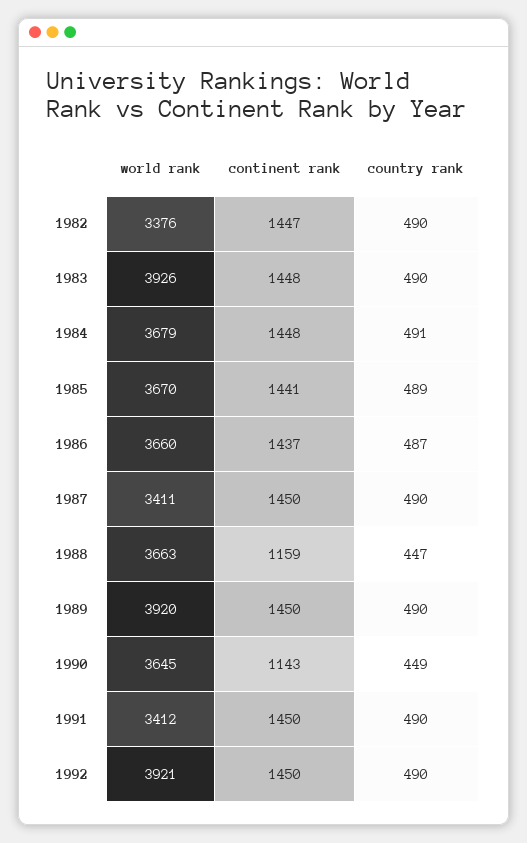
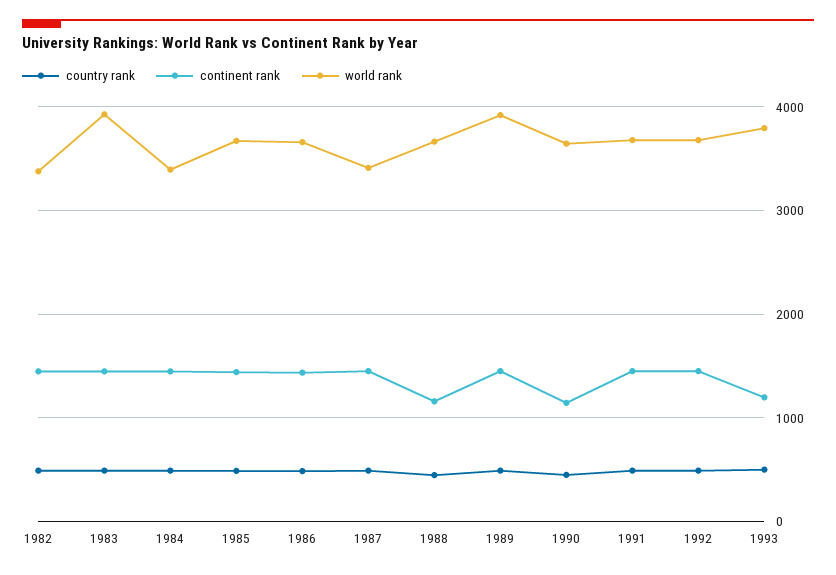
world rank, 1984: 3679 -> 3400
world rank, 1991: 3412 -> 3700
world rank, 1992: 3921 -> 3700
country rank, 1993: none -> 500
continent rank, 1993: none -> 1200
world rank, 1993: none -> 3800

